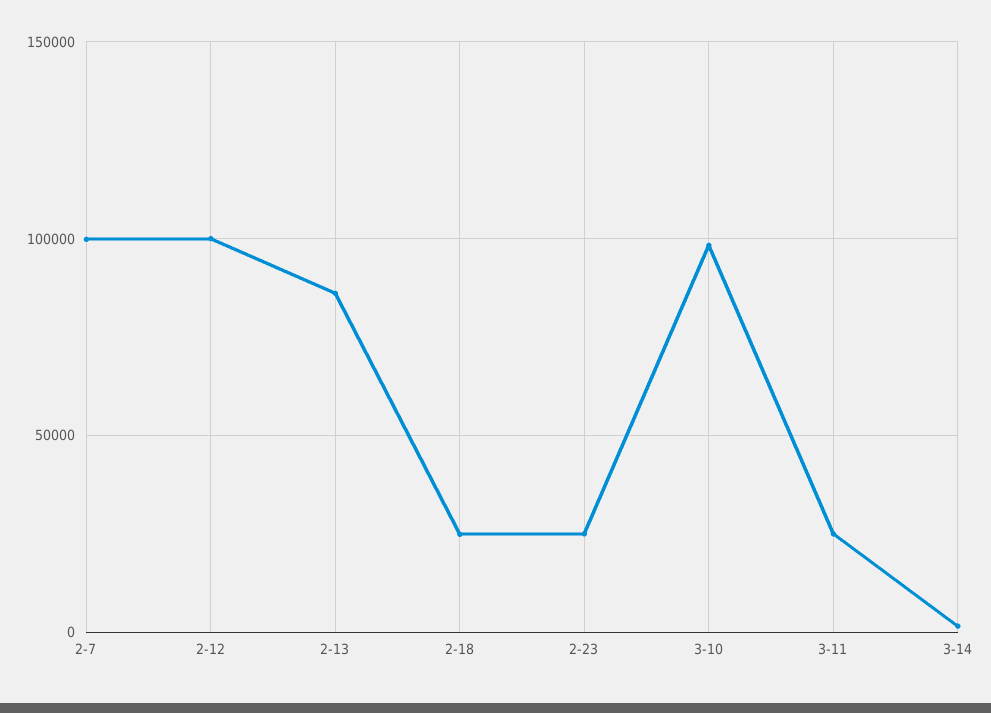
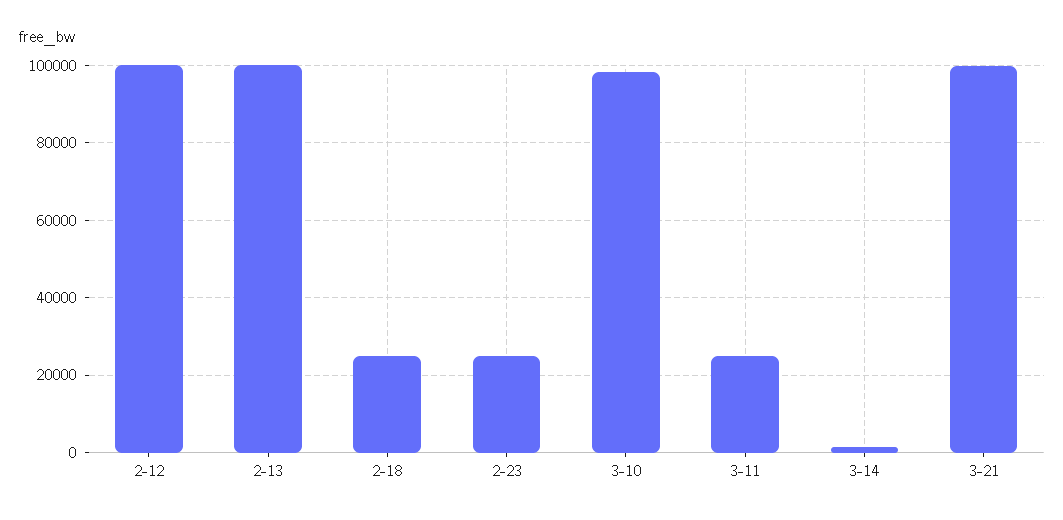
2-7: 100000 -> none
2-13: 85000 -> 100000
3-21: none -> 100000

